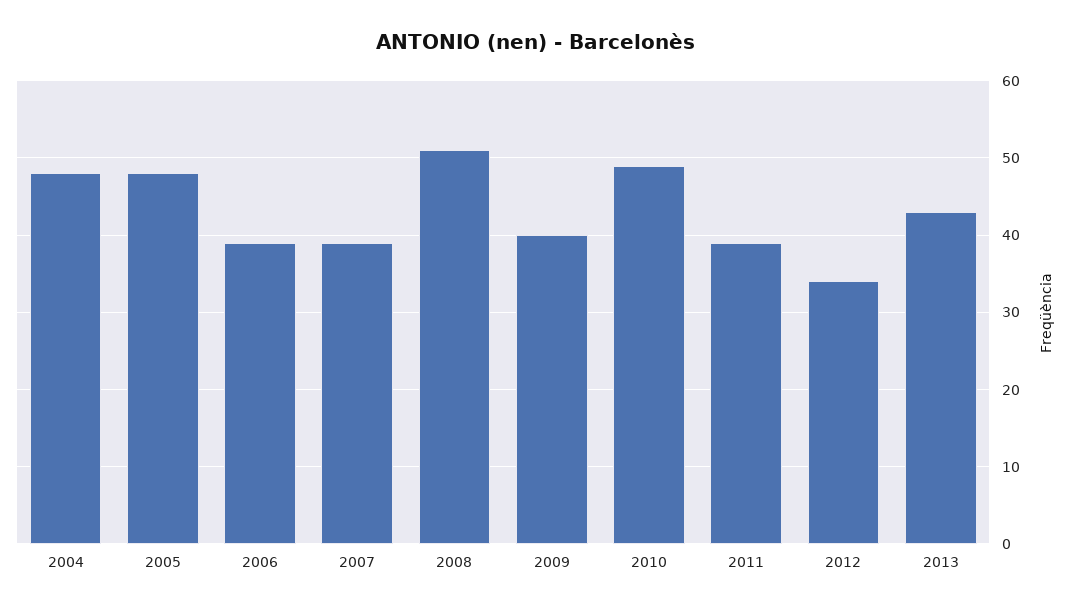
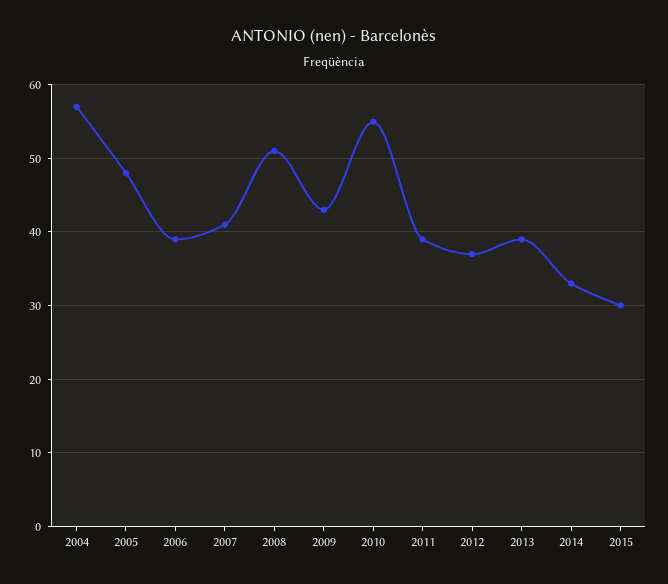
2004: 48 -> 57
2007: 39 -> 41
2009: 40 -> 43
2010: 49 -> 55
2012: 34 -> 37
2013: 43 -> 39
2014: none -> 33
2015: none -> 30

